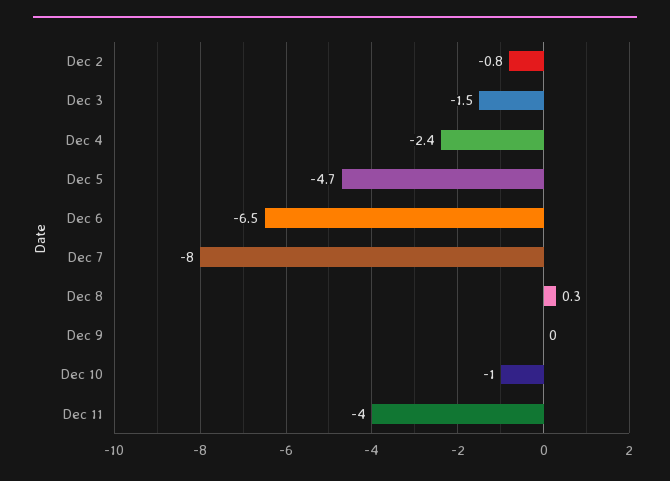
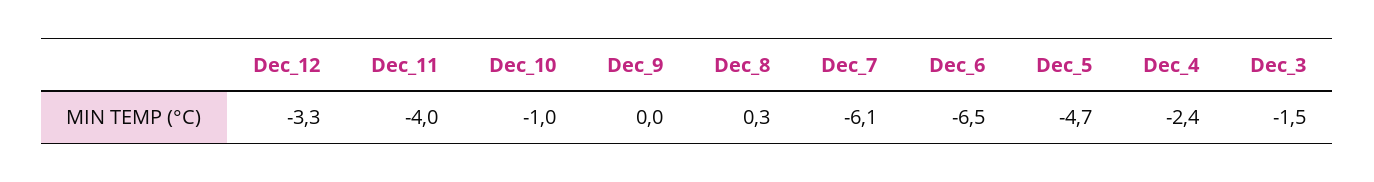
Dec 2: -0.8 -> none
Dec 7: -8 -> -6.1
Dec_12: none -> -3.3

